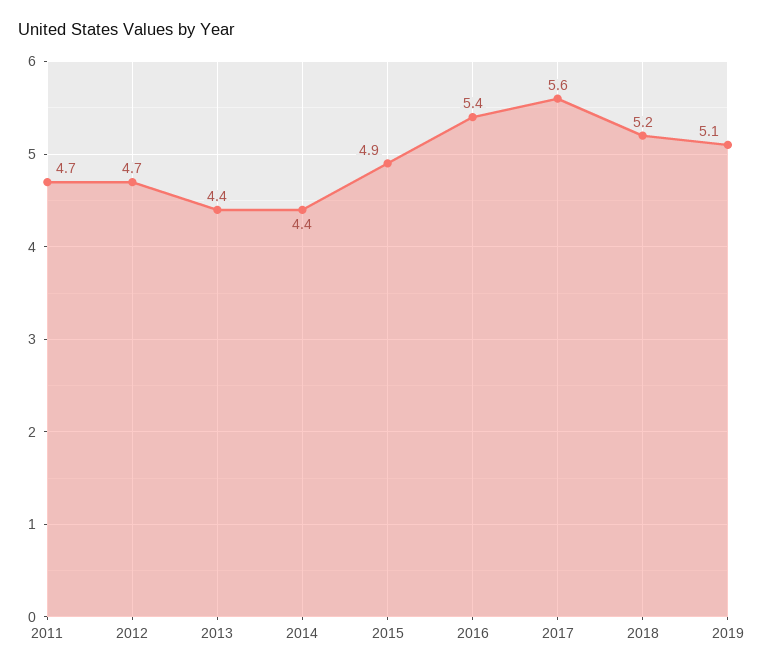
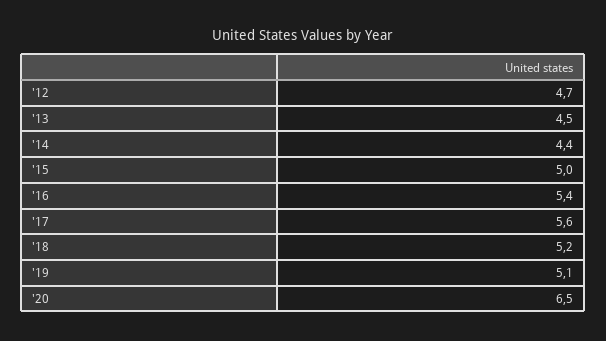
2011: 4.7 -> none
2013: 4.4 -> 4.5
2015: 4.9 -> 5
'20: none -> 6.5

